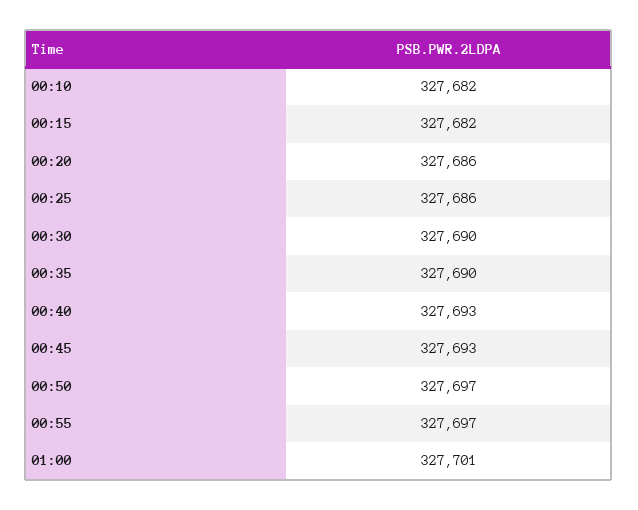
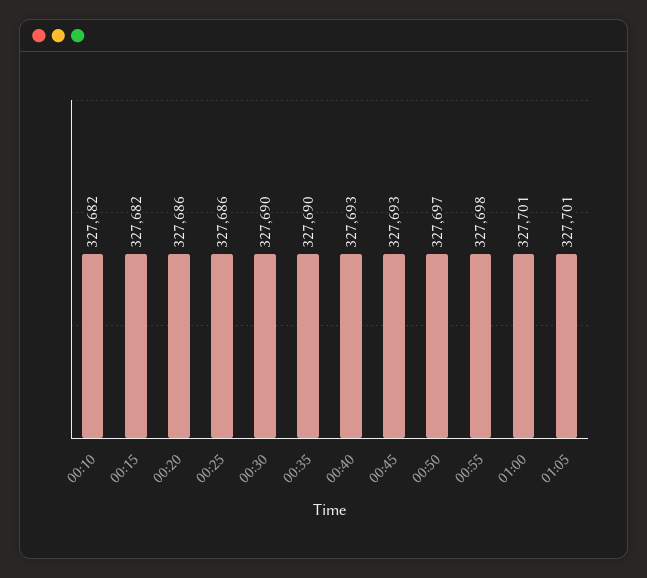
00:55: 327697 -> 327698
01:05: none -> 327701

